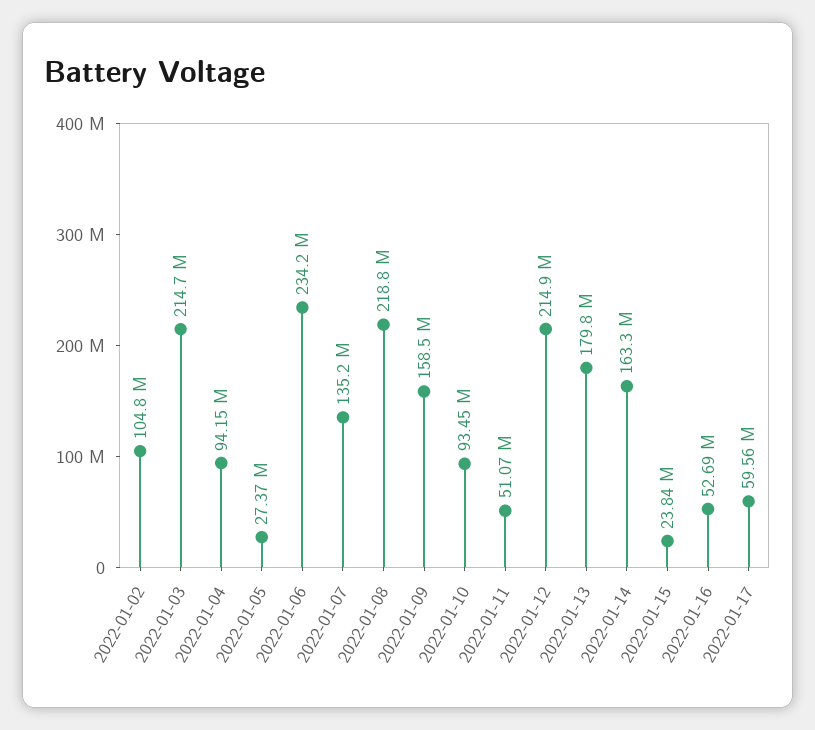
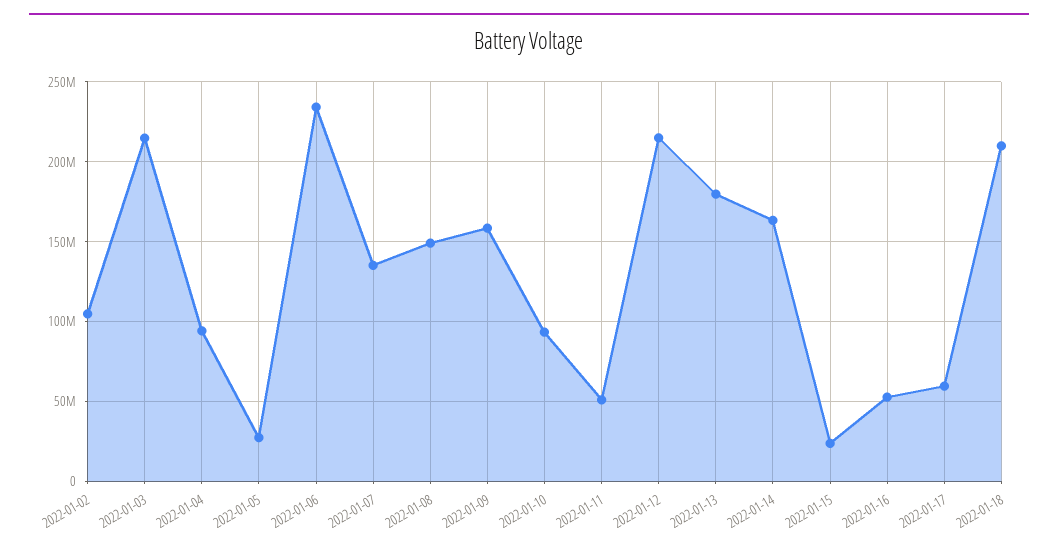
2022-01-08: 218800000 -> 150000000
2022-01-18: none -> 210000000

